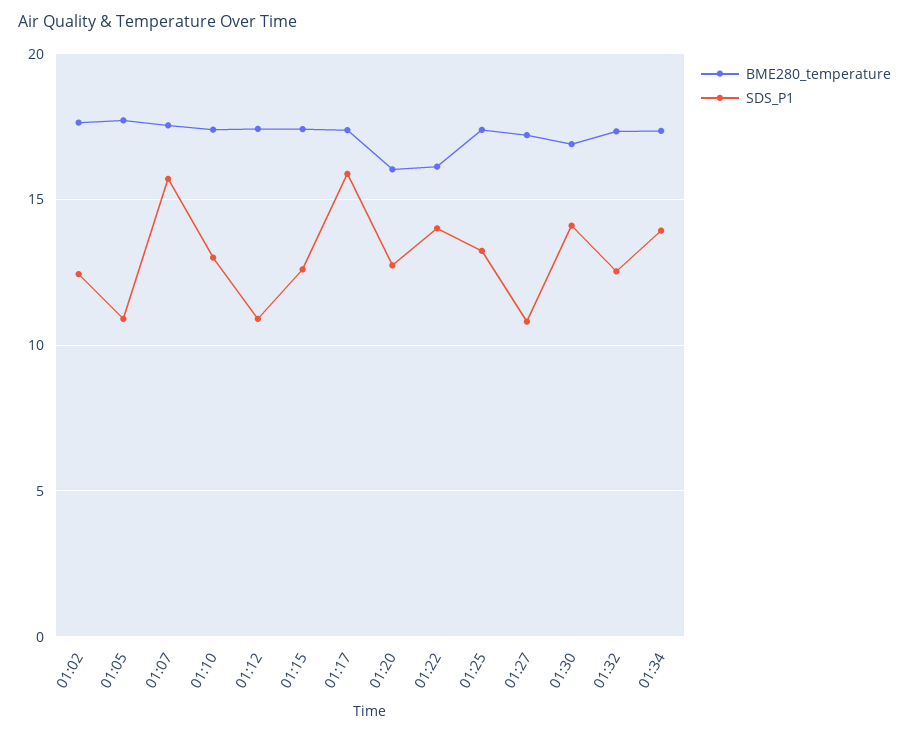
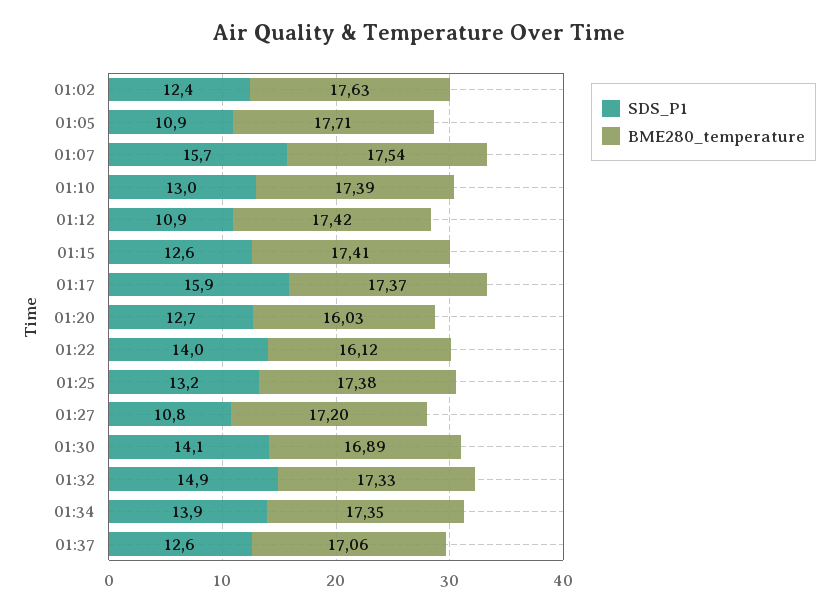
SDS_P1, 01:32: 12.5 -> 14.9
SDS_P1, 01:37: none -> 12.6
BME280_temperature, 01:37: none -> 17.06

